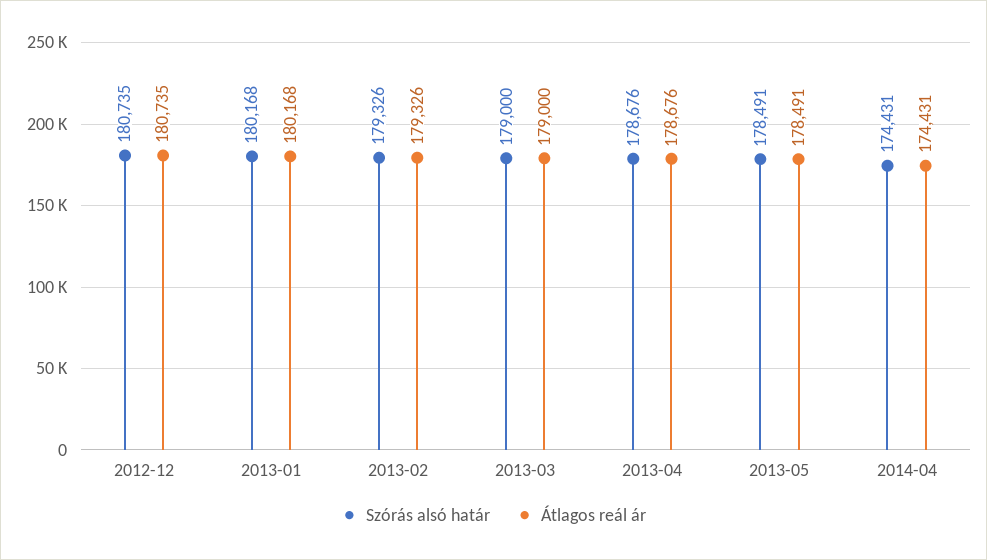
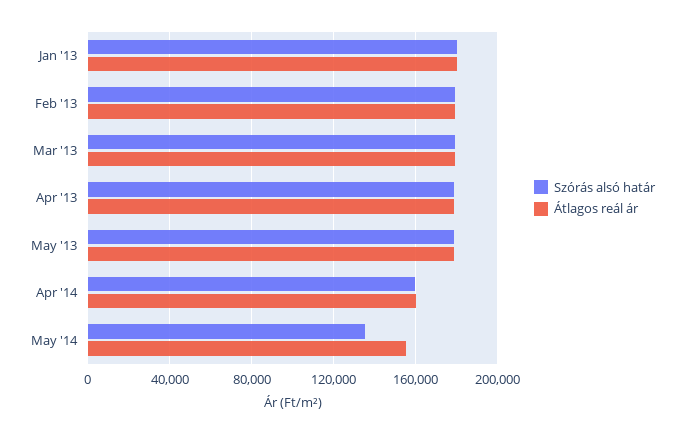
Szórás alsó határ, 2012-12: 180735 -> none
Átlagos reál ár, 2012-12: 180735 -> none
Szórás alsó határ, 2014-04: 174431 -> 160000
Átlagos reál ár, 2014-04: 174431 -> 160000
Szórás alsó határ, May '14: none -> 135000
Átlagos reál ár, May '14: none -> 155000

